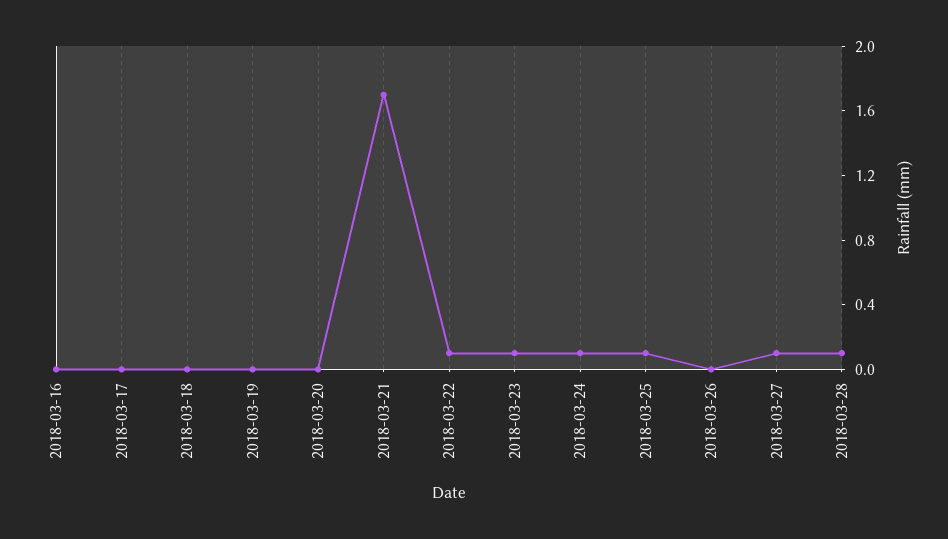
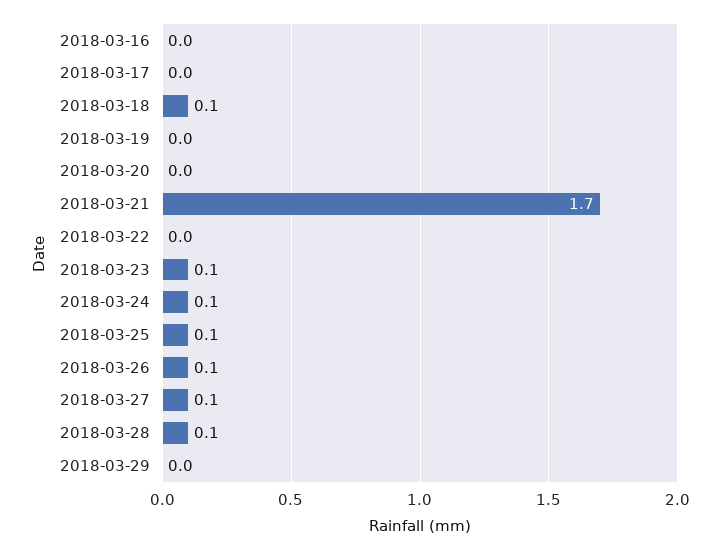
2018-03-18: 0 -> 0.1
2018-03-22: 0.1 -> 0
2018-03-26: 0 -> 0.1
2018-03-29: none -> 0

